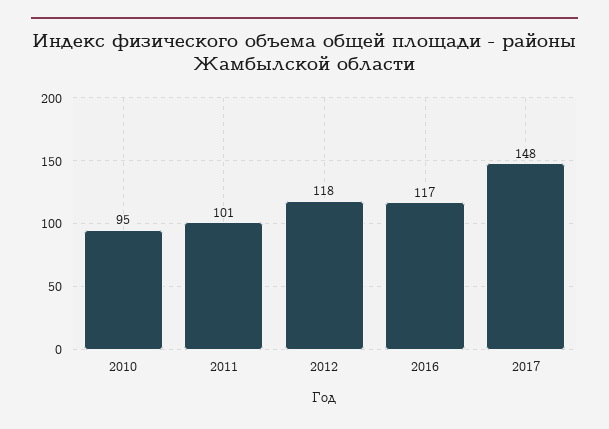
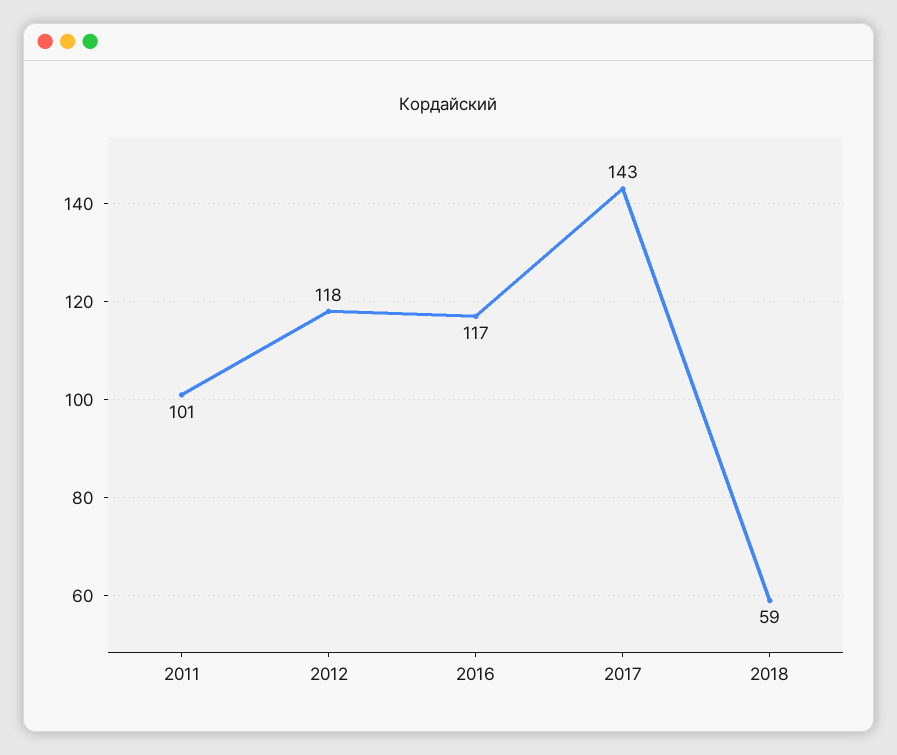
2010: 95 -> none
2017: 148 -> 143
2018: none -> 59

